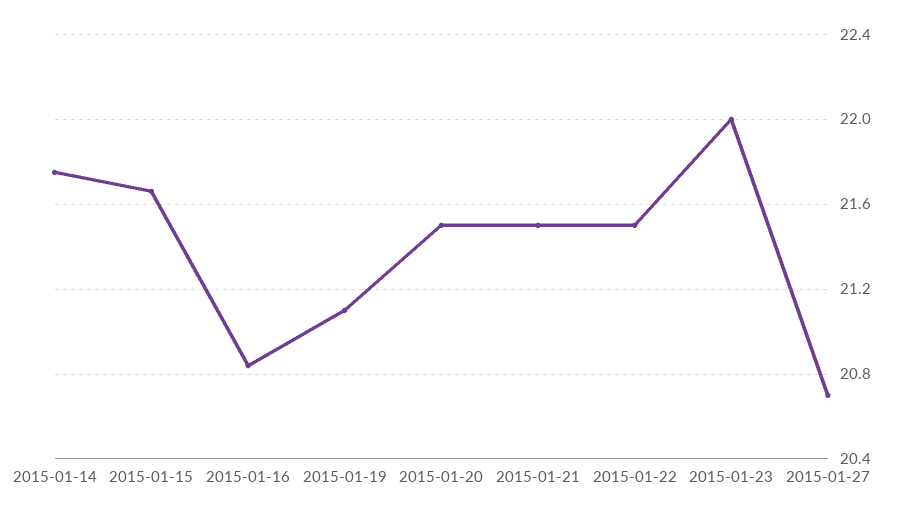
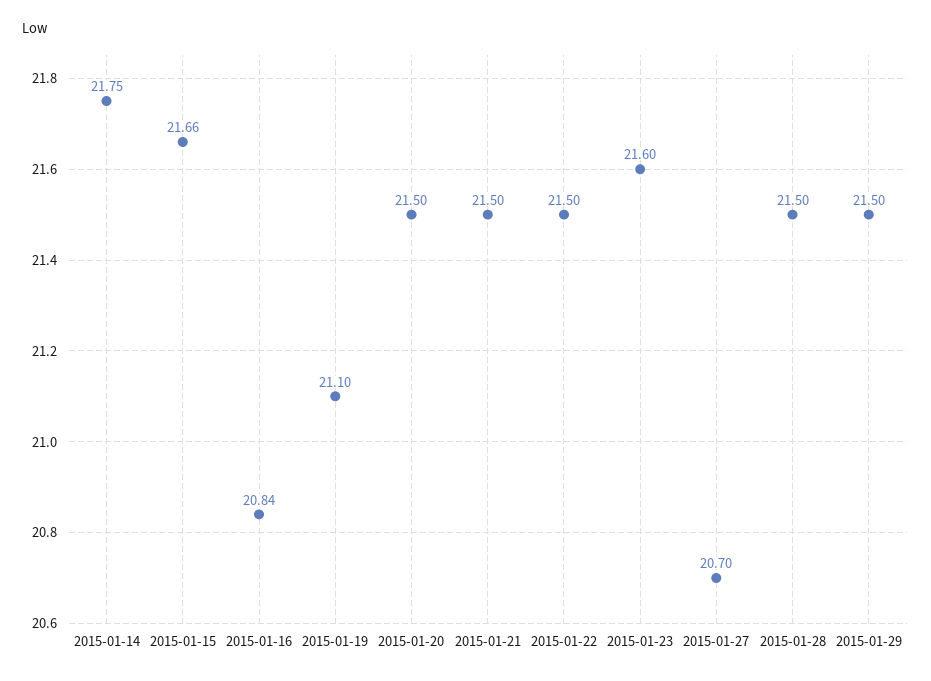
2015-01-23: 22 -> 21.6
2015-01-28: none -> 21.5
2015-01-29: none -> 21.5

